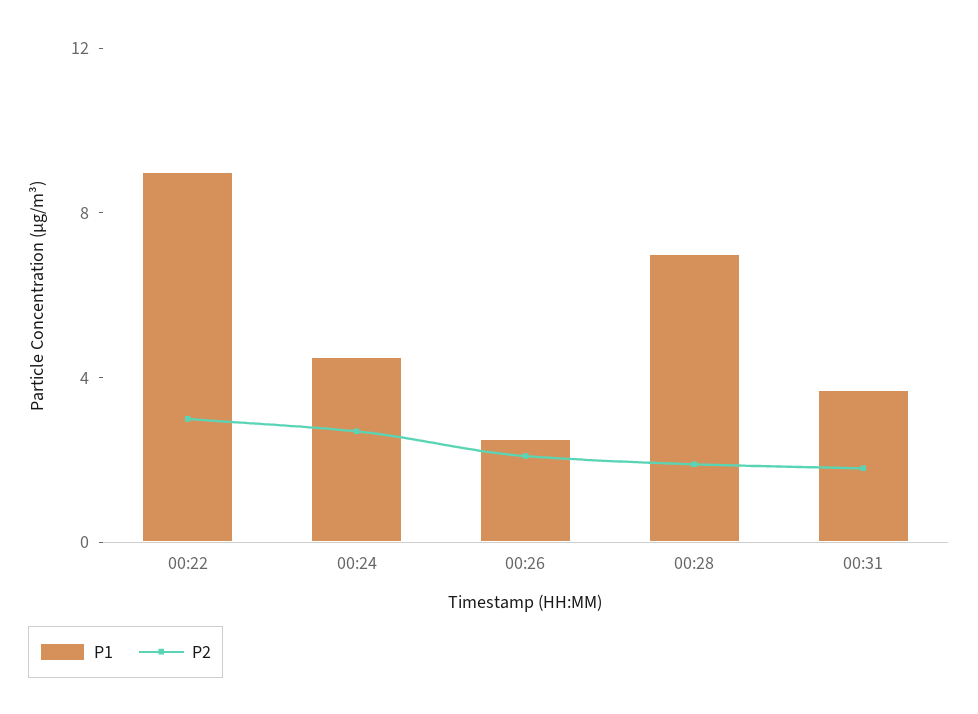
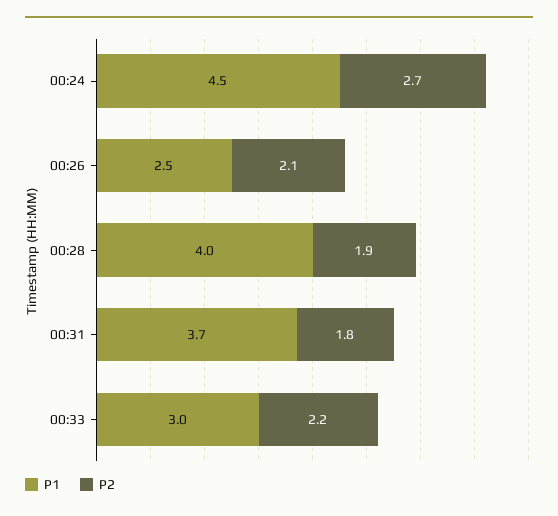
P1, 00:22: 9 -> none
P2, 00:22: 3 -> none
P1, 00:28: 7 -> 4
P1, 00:33: none -> 3
P2, 00:33: none -> 2.2

